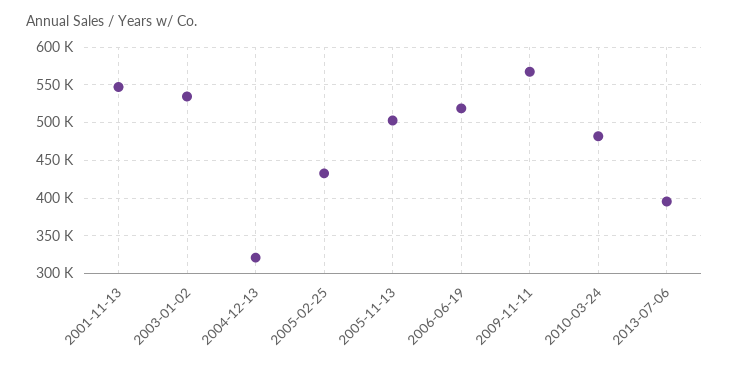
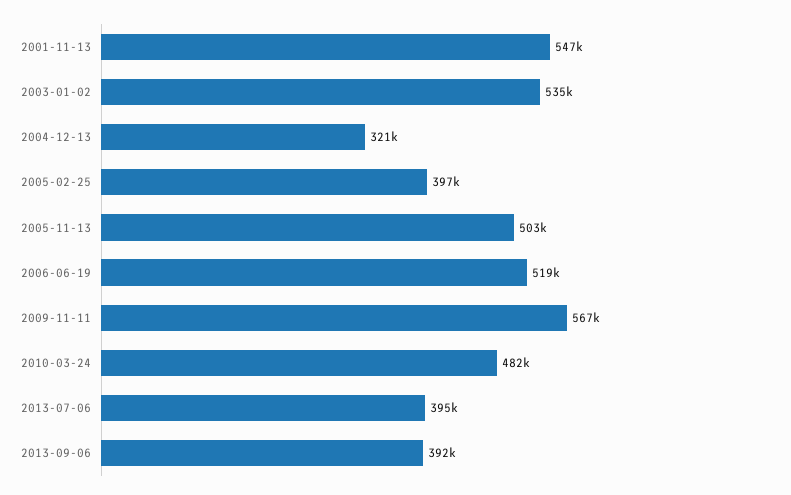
2005-02-25: 430000 -> 397000
2013-09-06: none -> 392000

